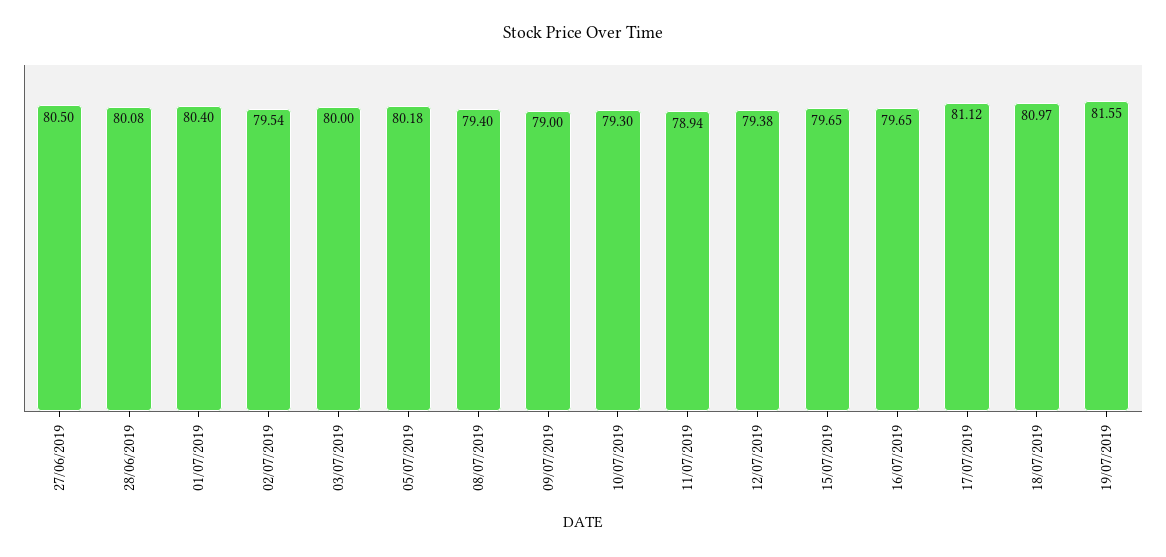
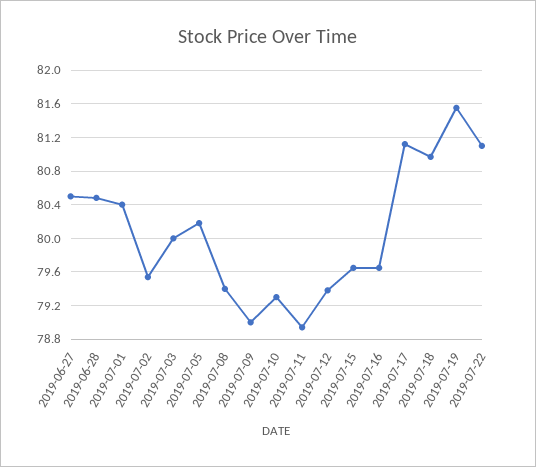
28/06/2019: 80.08 -> 80.5
2019-07-22: none -> 81.1

